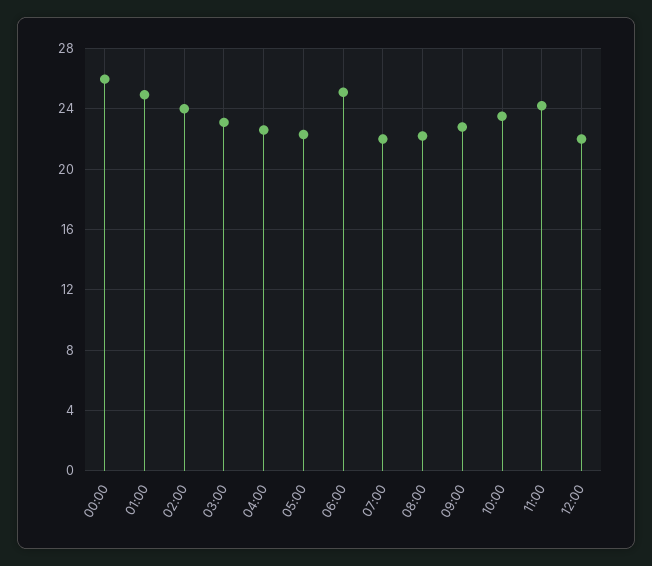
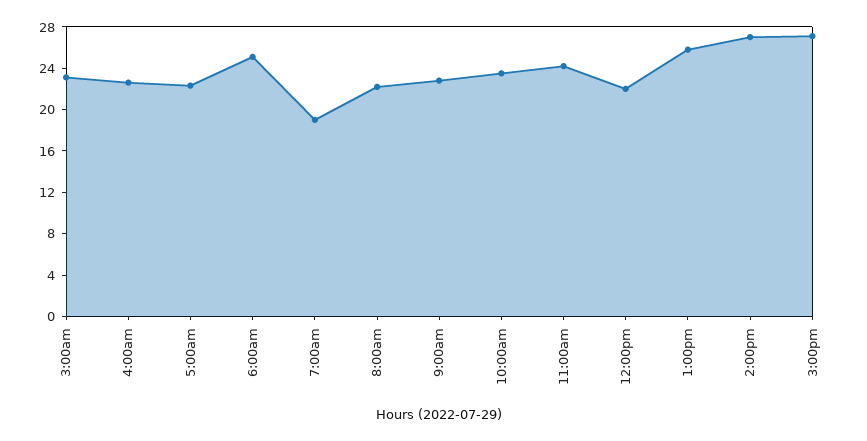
00:00: 26 -> none
01:00: 25 -> none
02:00: 24 -> none
07:00: 22 -> 19
1:00pm: none -> 26
2:00pm: none -> 27
3:00pm: none -> 27

